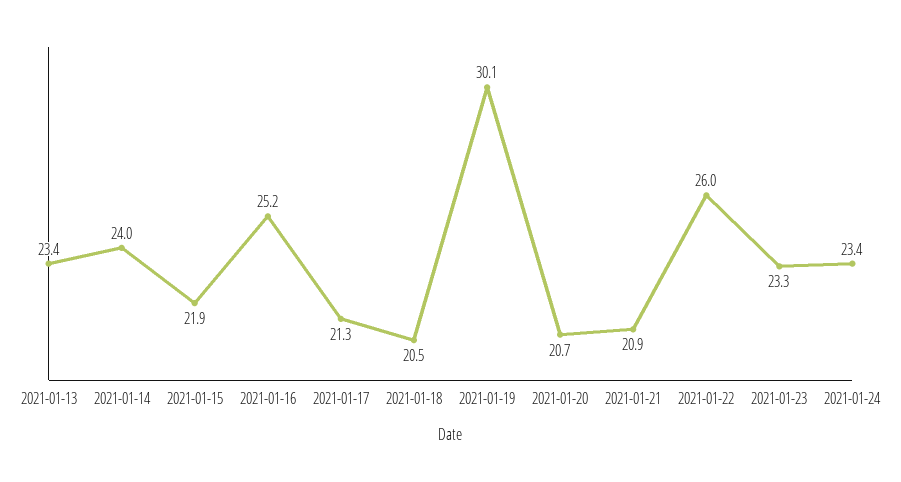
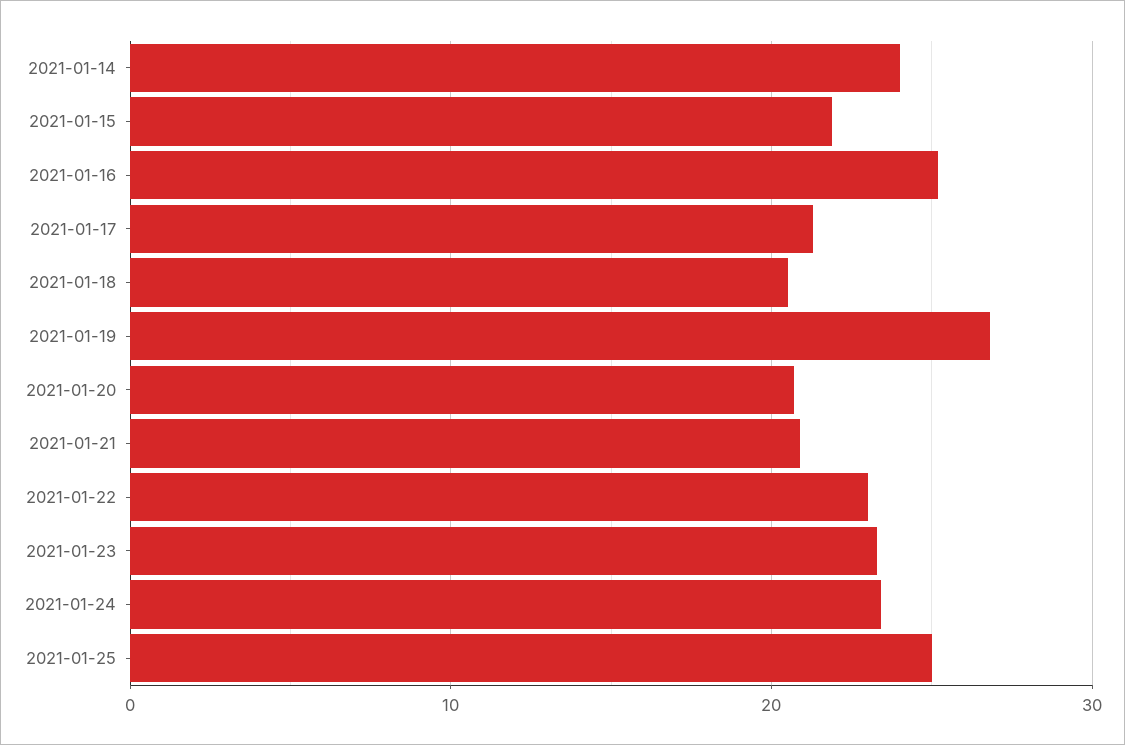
2021-01-13: 23.4 -> none
2021-01-19: 30.1 -> 27
2021-01-22: 26 -> 23
2021-01-25: none -> 25

